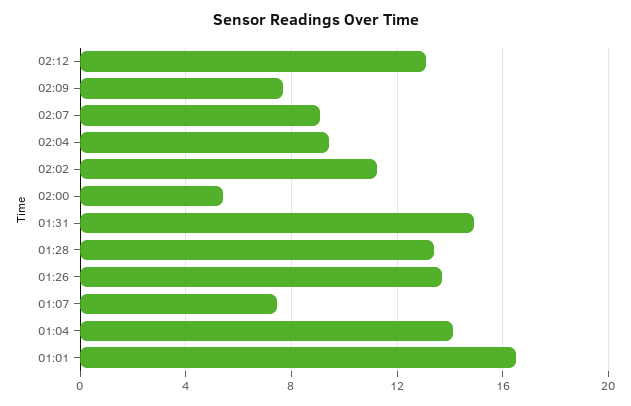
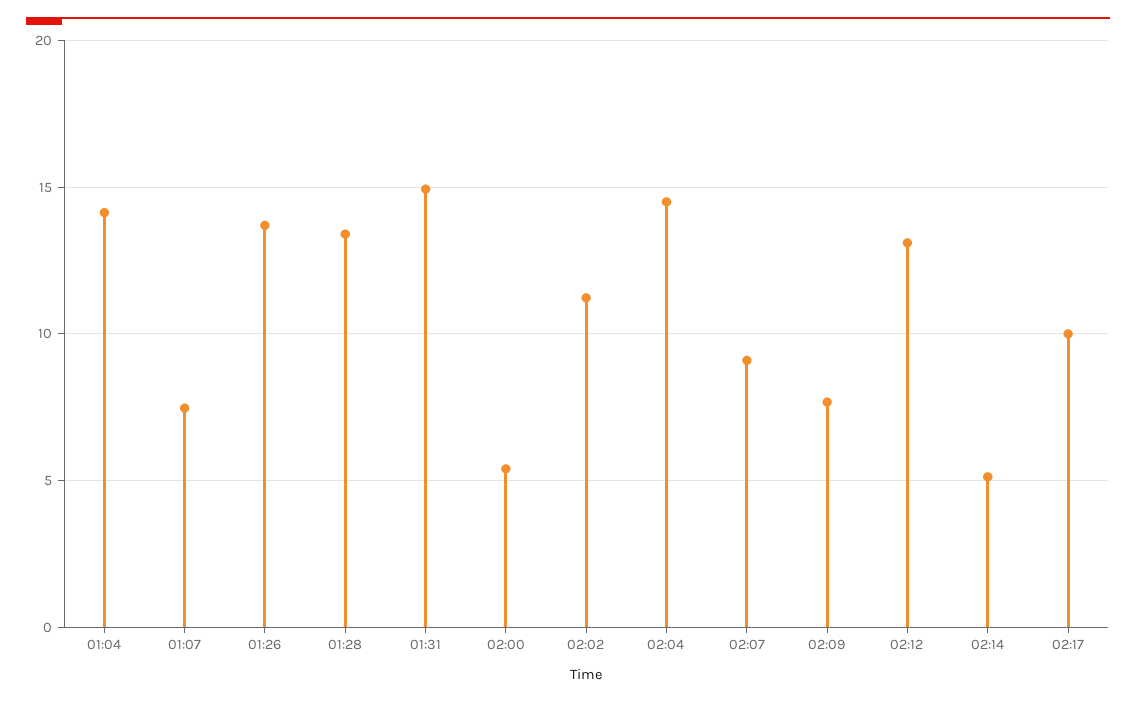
02:04: 9.5 -> 14.5
01:01: 16.5 -> none
02:14: none -> 5
02:17: none -> 10

